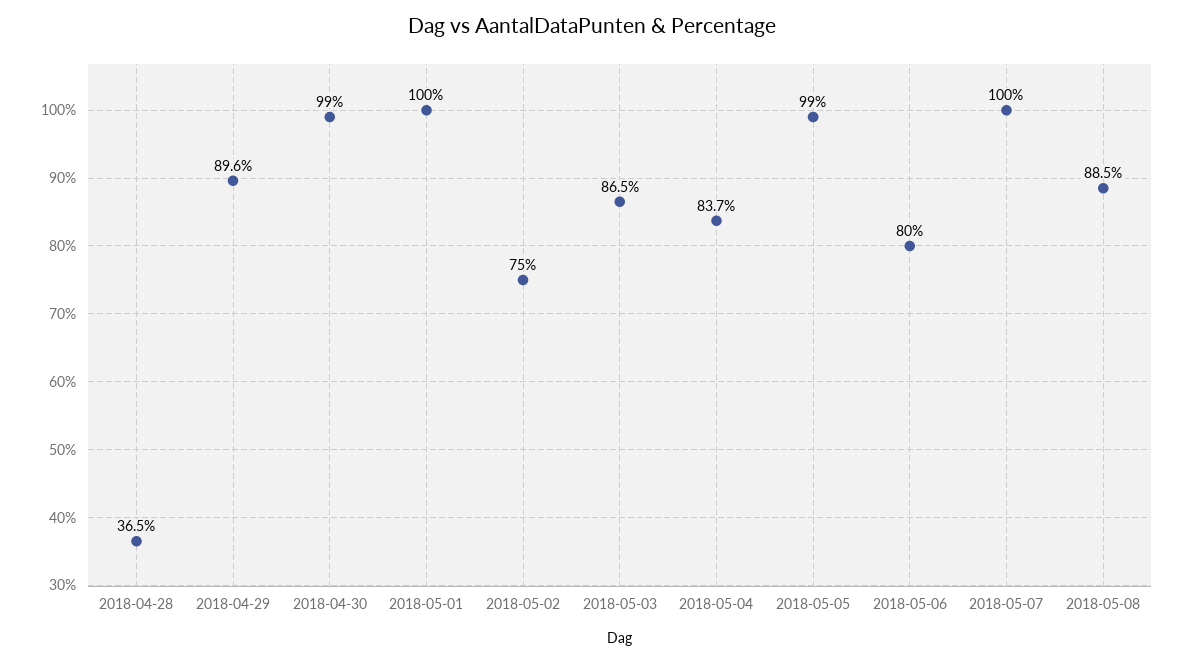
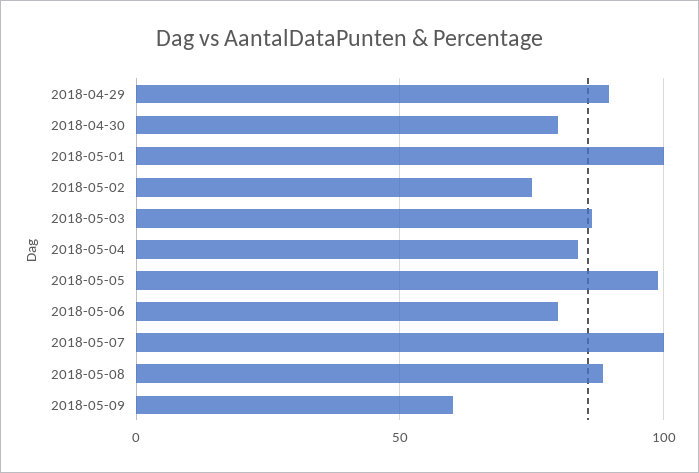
2018-04-28: 36.5 -> none
2018-04-30: 99 -> 80
2018-05-09: none -> 60

